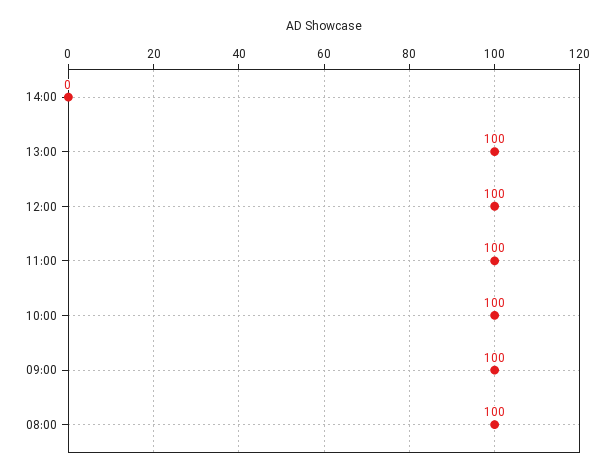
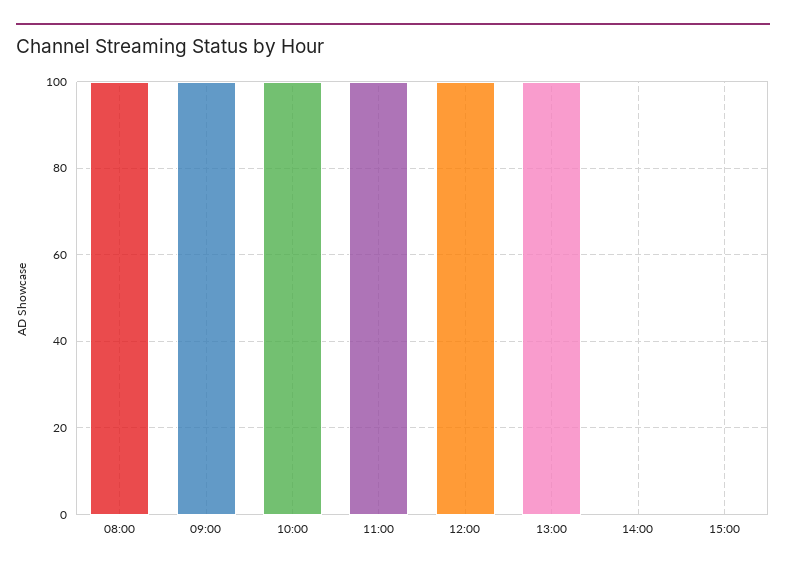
15:00: none -> 0

